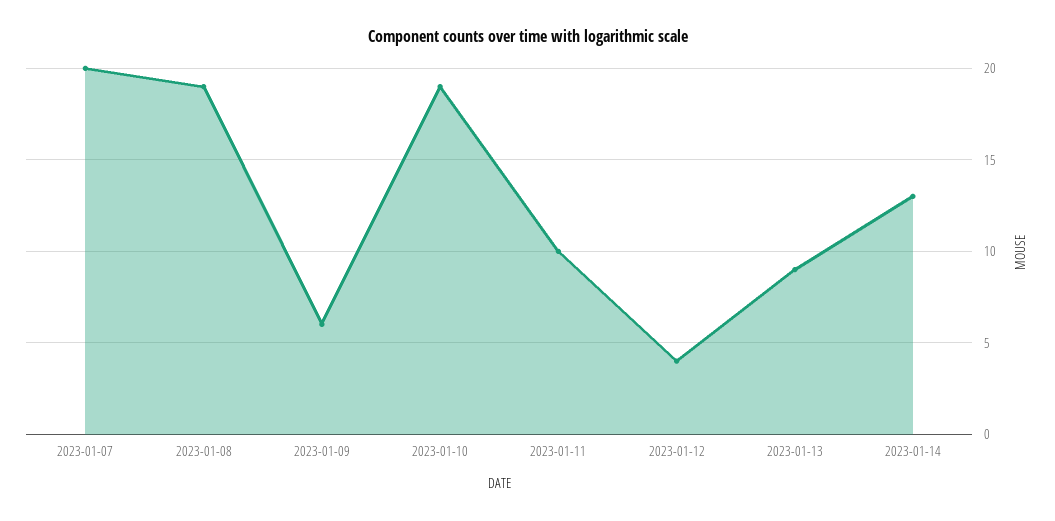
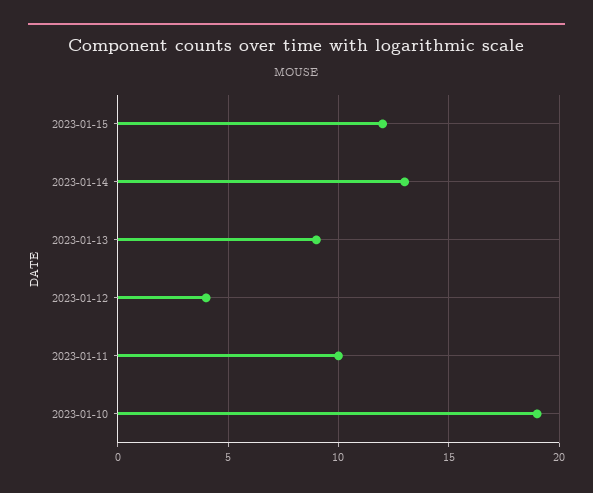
2023-01-07: 20 -> none
2023-01-08: 19 -> none
2023-01-09: 6 -> none
2023-01-15: none -> 12

